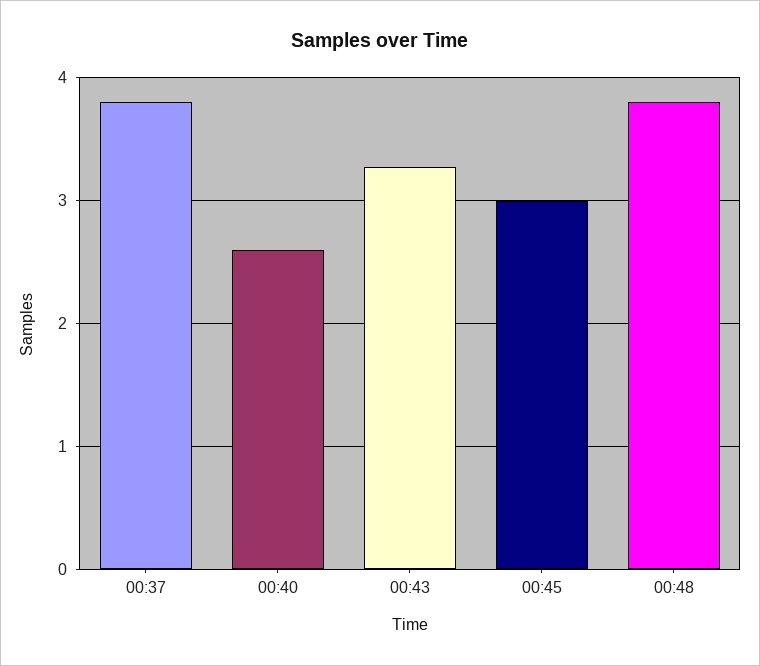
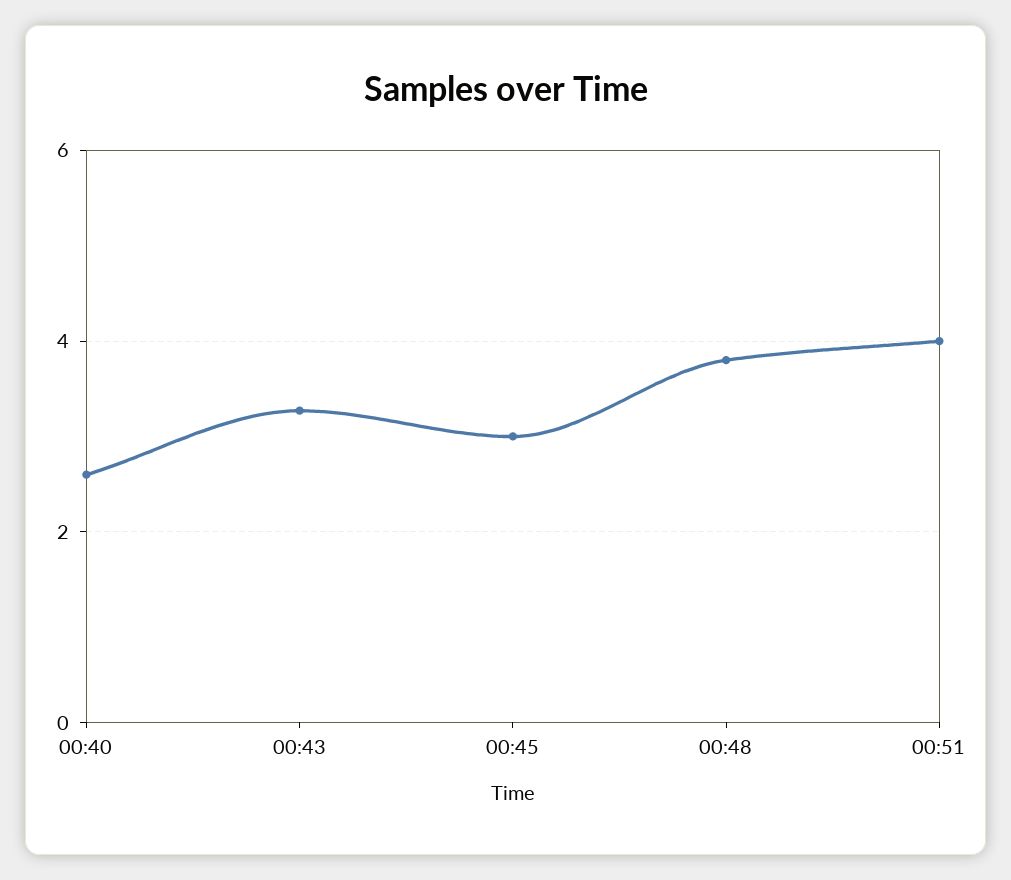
00:37: 3.8 -> none
00:51: none -> 4

